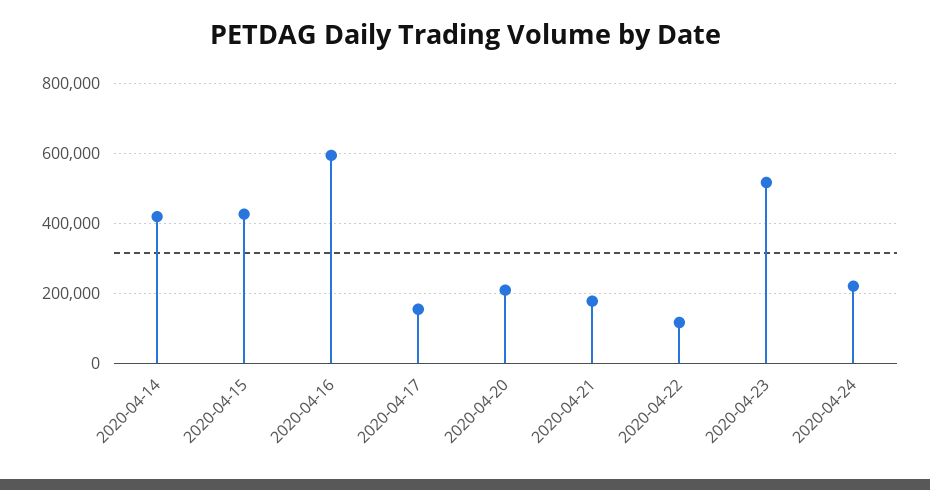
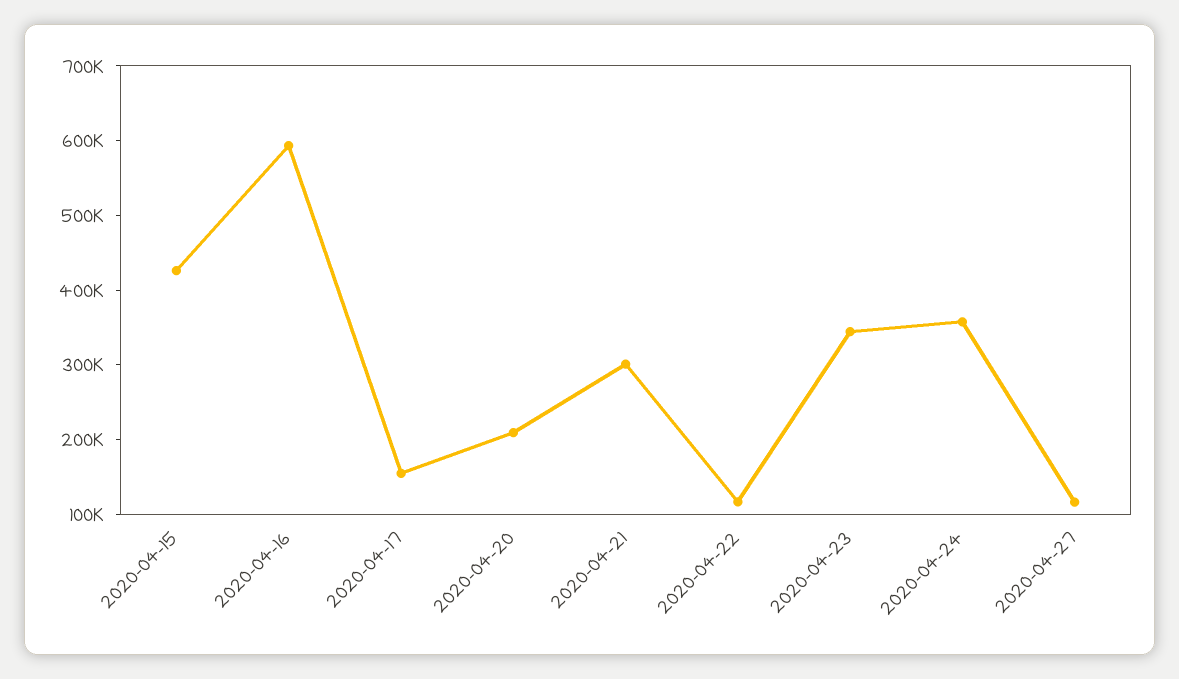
2020-04-14: 420000 -> none
2020-04-21: 180000 -> 300000
2020-04-23: 520000 -> 340000
2020-04-24: 220000 -> 360000
2020-04-27: none -> 120000

